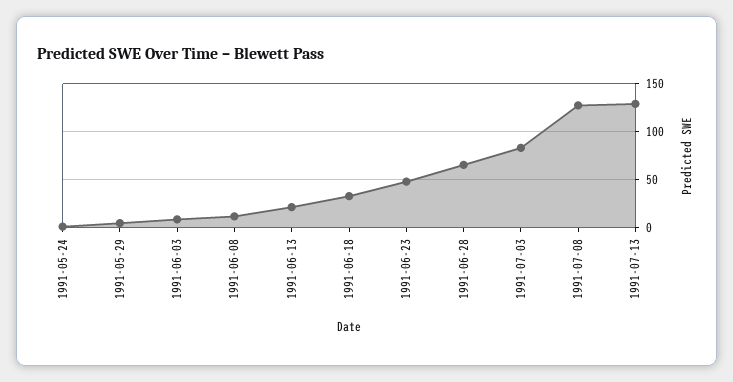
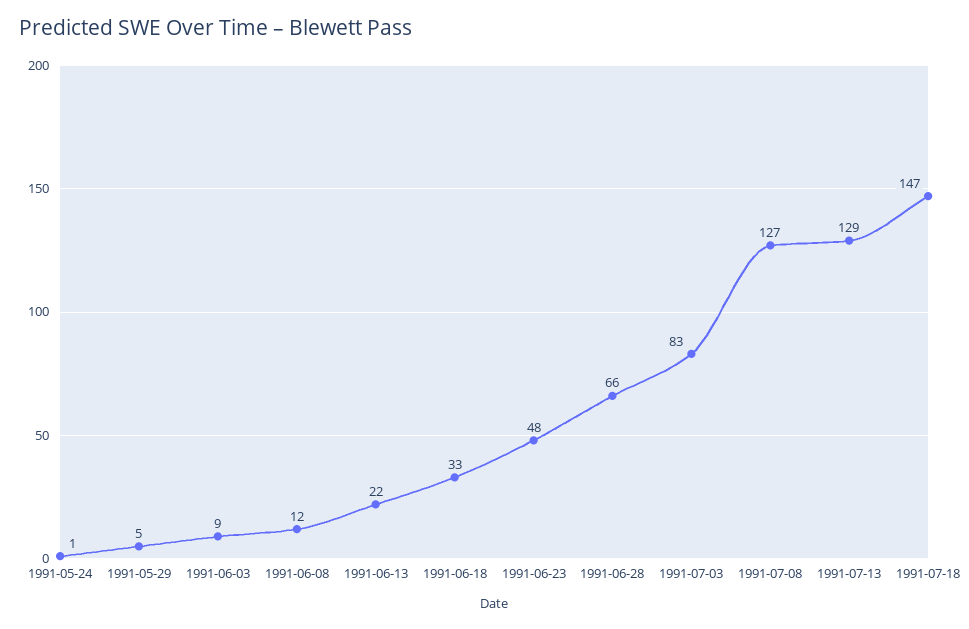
1991-07-18: none -> 147

